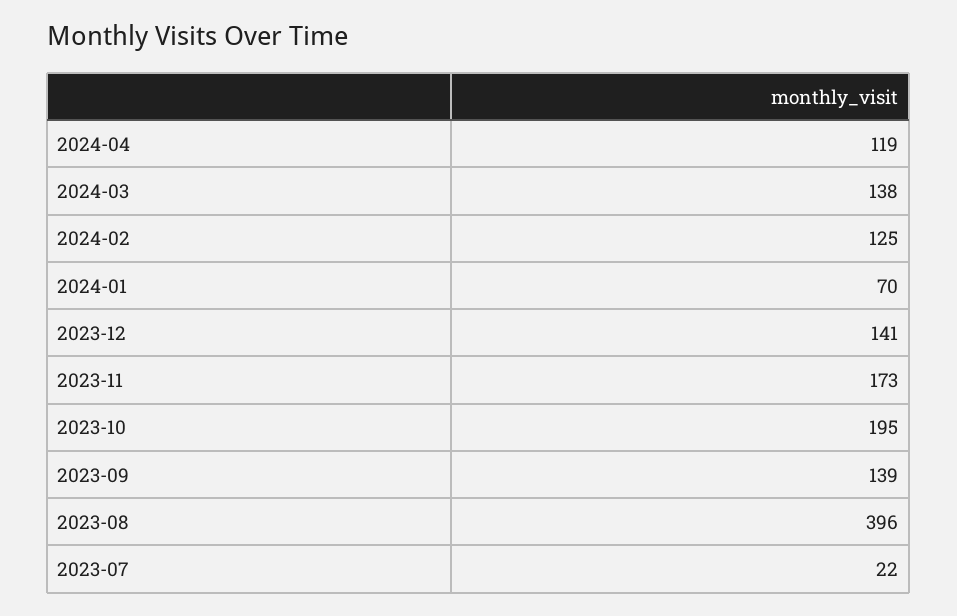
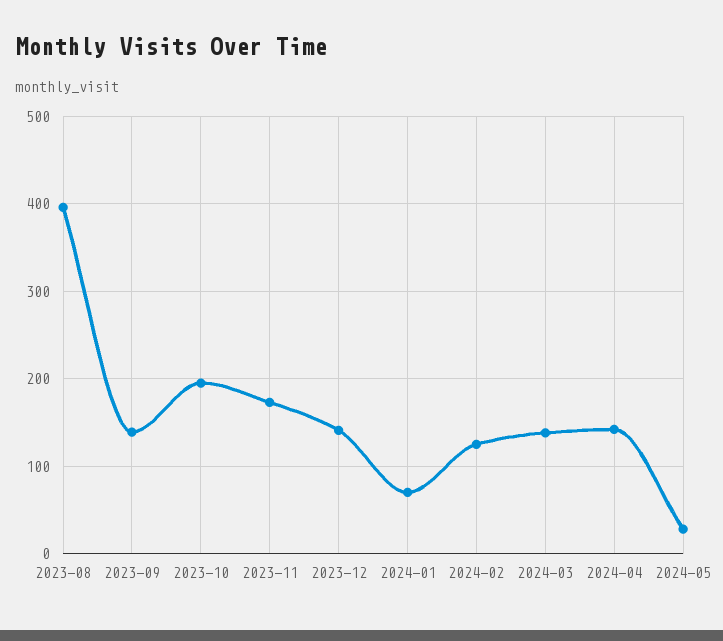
2024-04: 119 -> 140
2023-07: 22 -> none
2024-05: none -> 30

